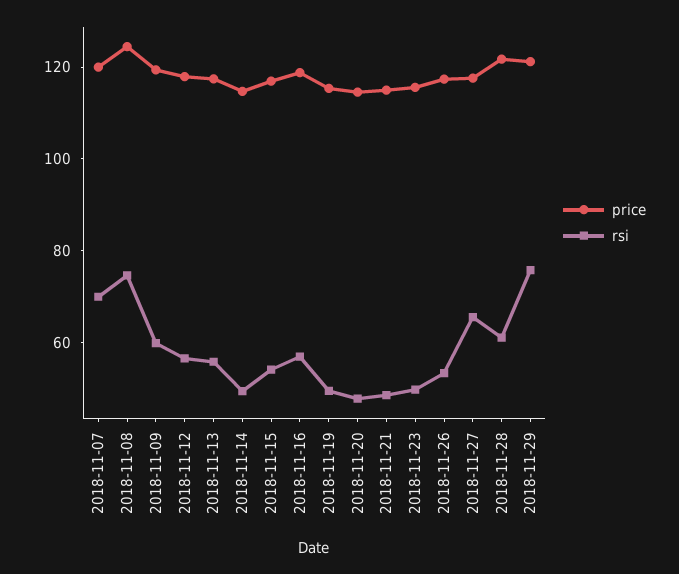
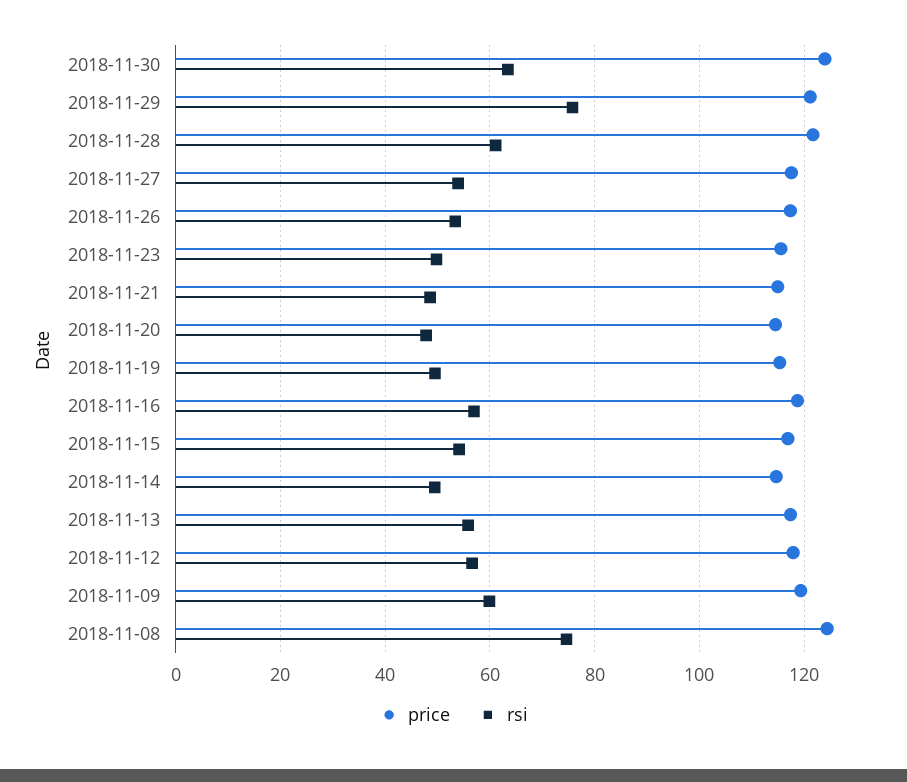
price, 2018-11-07: 120 -> none
rsi, 2018-11-07: 70 -> none
rsi, 2018-11-27: 65 -> 54
price, 2018-11-30: none -> 124
rsi, 2018-11-30: none -> 64

